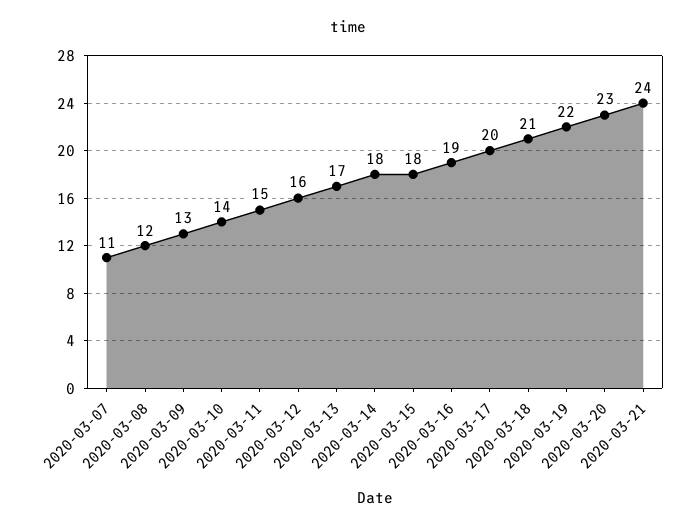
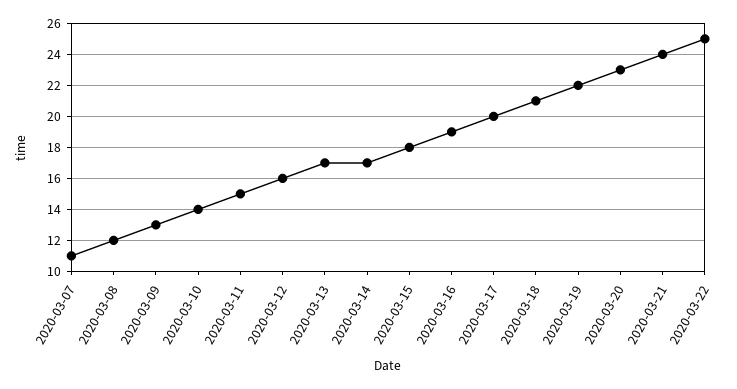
2020-03-14: 18 -> 17
2020-03-22: none -> 25

